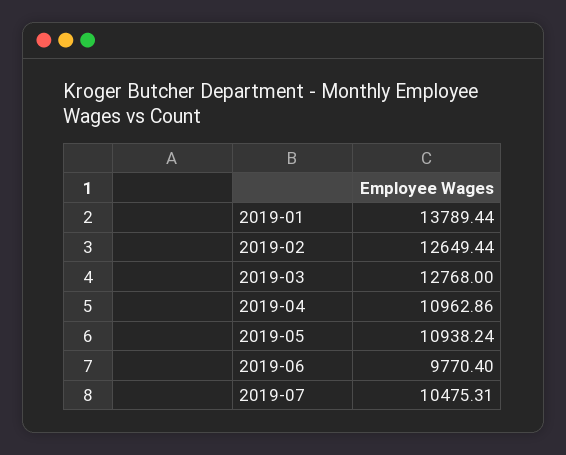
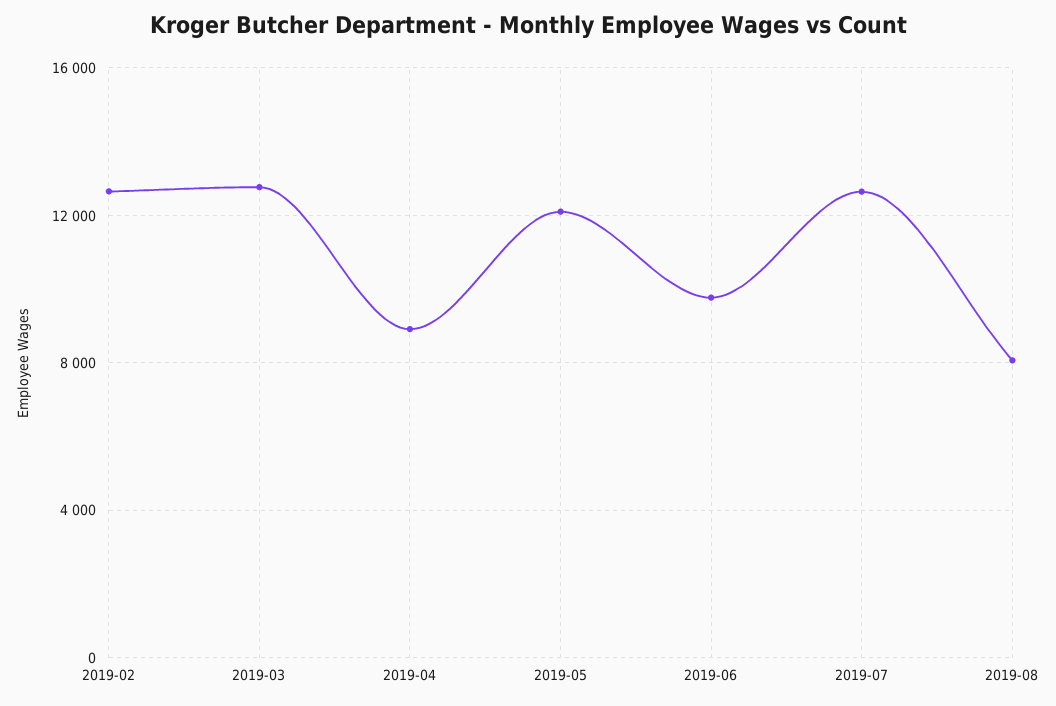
2019-01: 13789.44 -> none
2019-04: 10962.86 -> 9000
2019-05: 10938.24 -> 12000
2019-07: 10475.31 -> 12500
2019-08: none -> 8000

